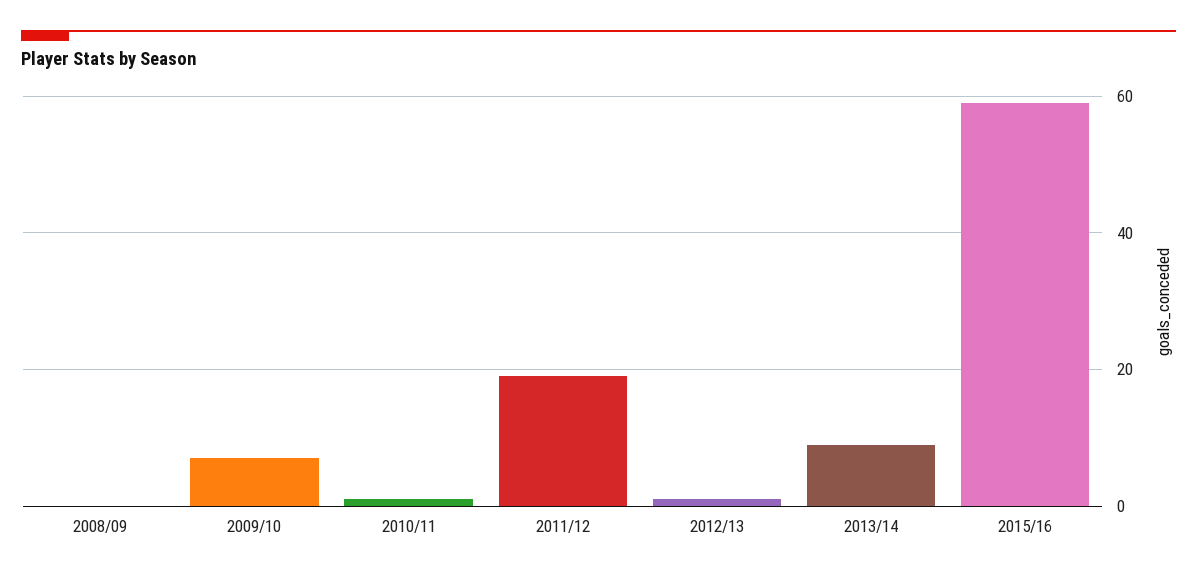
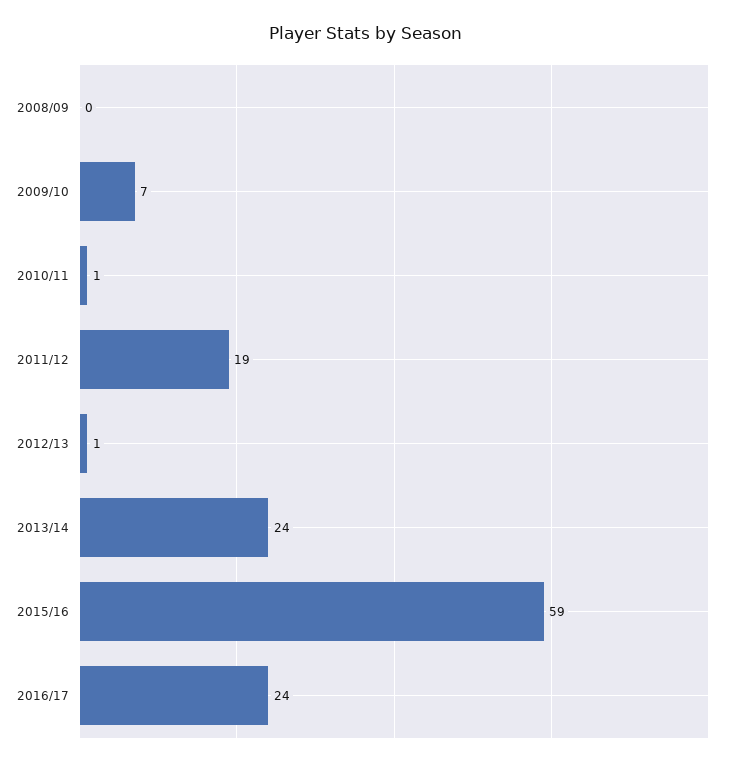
2013/14: 10 -> 24
2016/17: none -> 24

